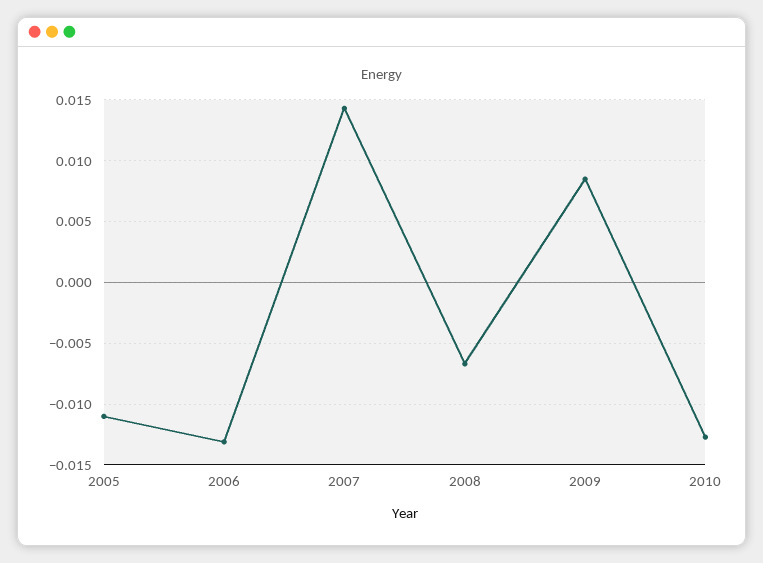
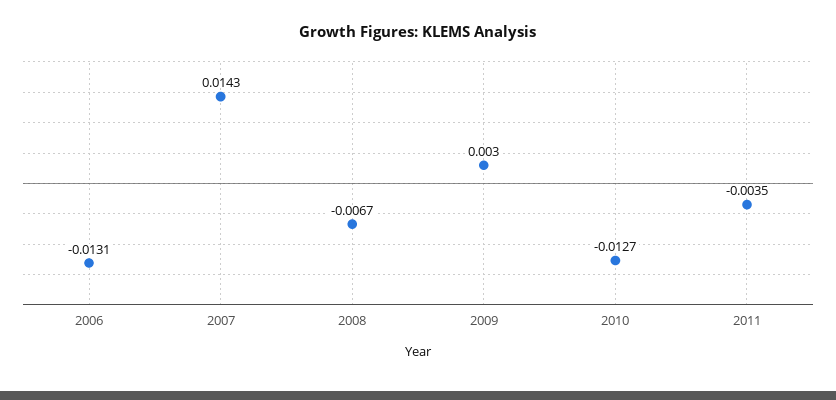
2005: -0.011 -> none
2009: 0.0085 -> 0.003
2011: none -> -0.0035

